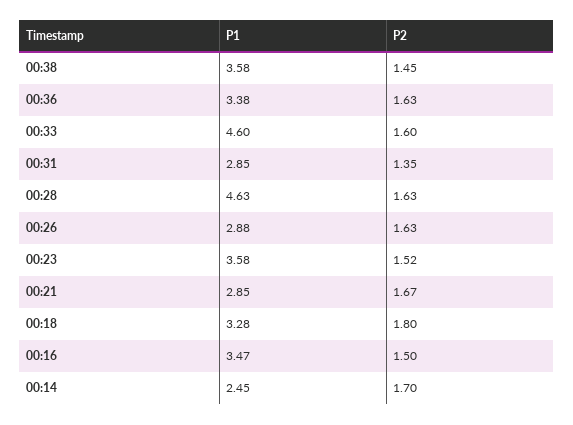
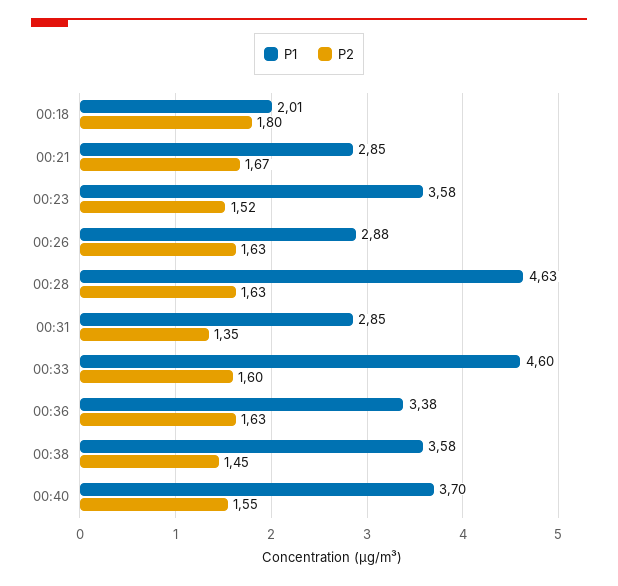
P1, 00:18: 3.28 -> 2.01
P1, 00:16: 3.47 -> none
P2, 00:16: 1.5 -> none
P1, 00:14: 2.45 -> none
P2, 00:14: 1.7 -> none
P1, 00:40: none -> 3.7
P2, 00:40: none -> 1.55

